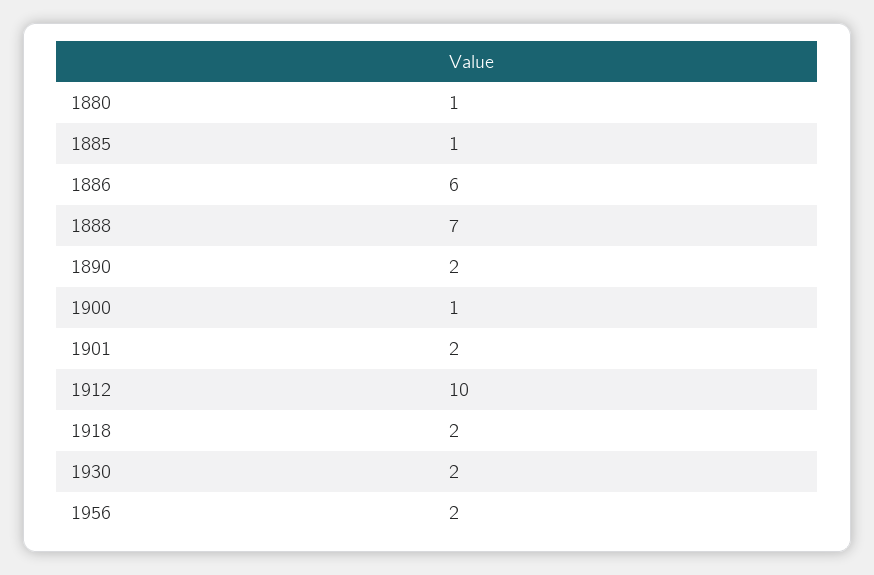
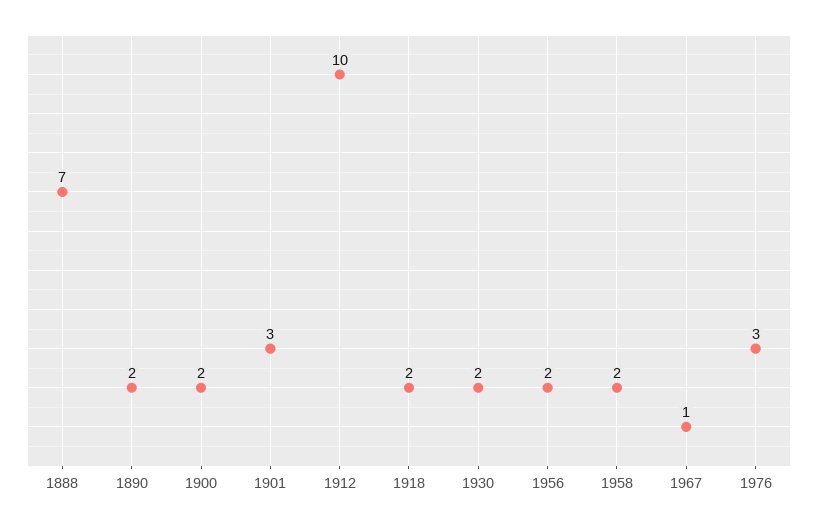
1880: 1 -> none
1885: 1 -> none
1886: 6 -> none
1900: 1 -> 2
1901: 2 -> 3
1958: none -> 2
1967: none -> 1
1976: none -> 3

